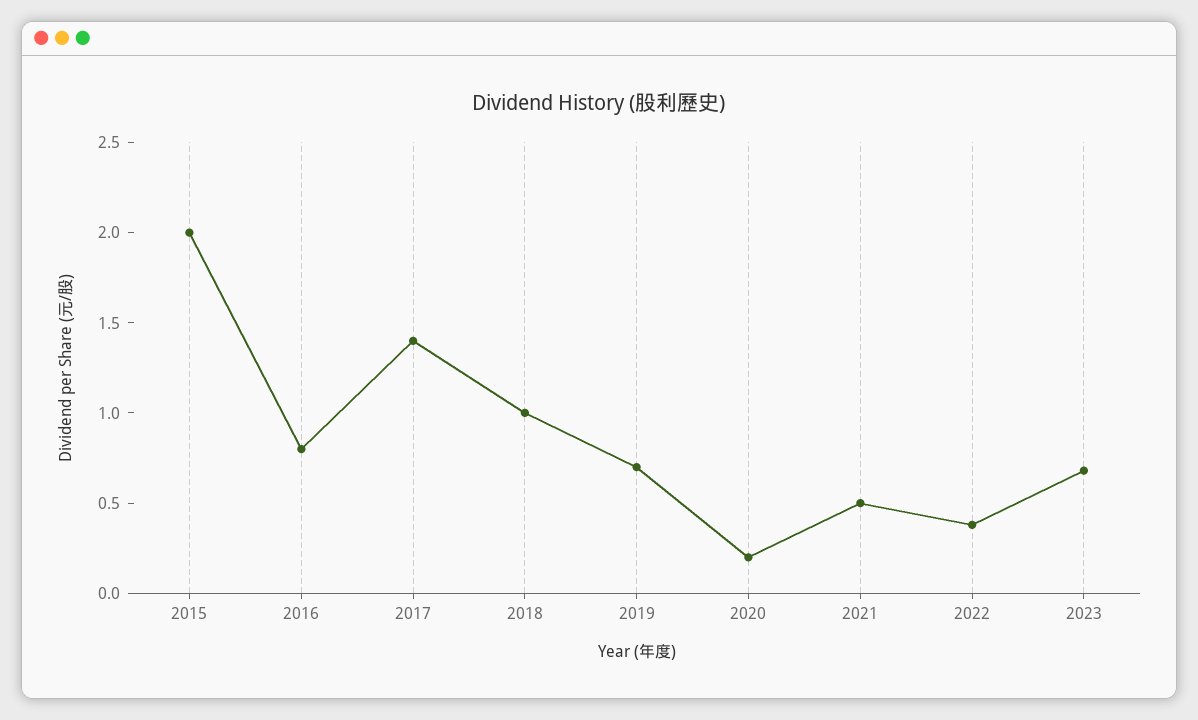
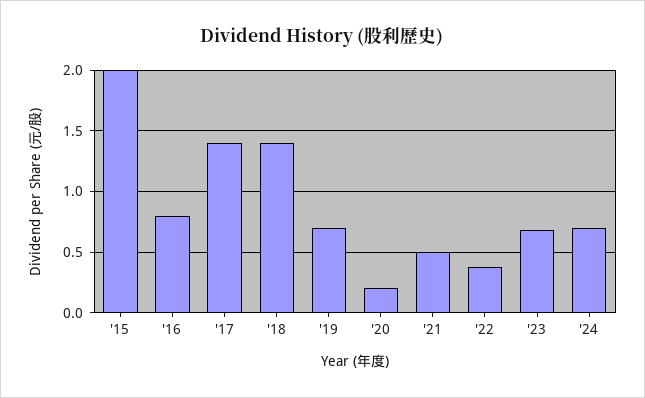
2018: 1 -> 1.4
'24: none -> 0.7

